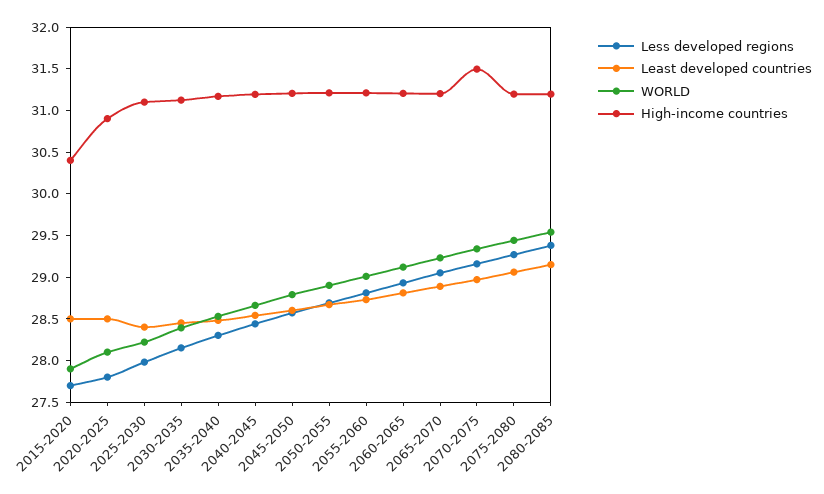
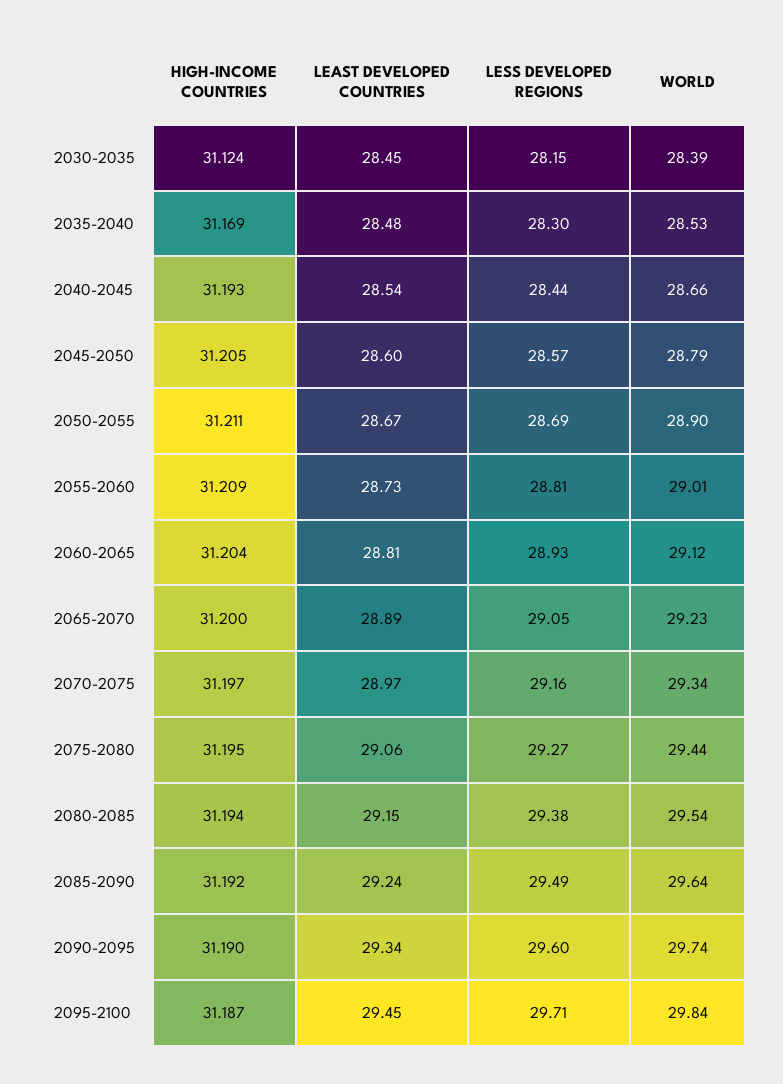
Less developed regions, 2015-2020: 27.7 -> none
Least developed countries, 2015-2020: 28.5 -> none
WORLD, 2015-2020: 27.9 -> none
High-income countries, 2015-2020: 30.4 -> none
Less developed regions, 2020-2025: 27.8 -> none
Least developed countries, 2020-2025: 28.5 -> none
WORLD, 2020-2025: 28.1 -> none
High-income countries, 2020-2025: 30.9 -> none
Less developed regions, 2025-2030: 28 -> none
Least developed countries, 2025-2030: 28.4 -> none
WORLD, 2025-2030: 28.2 -> none
High-income countries, 2025-2030: 31.1 -> none
High-income countries, 2070-2075: 31.5 -> 31.197
High-income countries, 2085-2090: none -> 31.192
Least developed countries, 2085-2090: none -> 29.24
Less developed regions, 2085-2090: none -> 29.49
WORLD, 2085-2090: none -> 29.64
High-income countries, 2090-2095: none -> 31.19
Least developed countries, 2090-2095: none -> 29.34
Less developed regions, 2090-2095: none -> 29.6
WORLD, 2090-2095: none -> 29.74
High-income countries, 2095-2100: none -> 31.187
Least developed countries, 2095-2100: none -> 29.45
Less developed regions, 2095-2100: none -> 29.71
WORLD, 2095-2100: none -> 29.84

